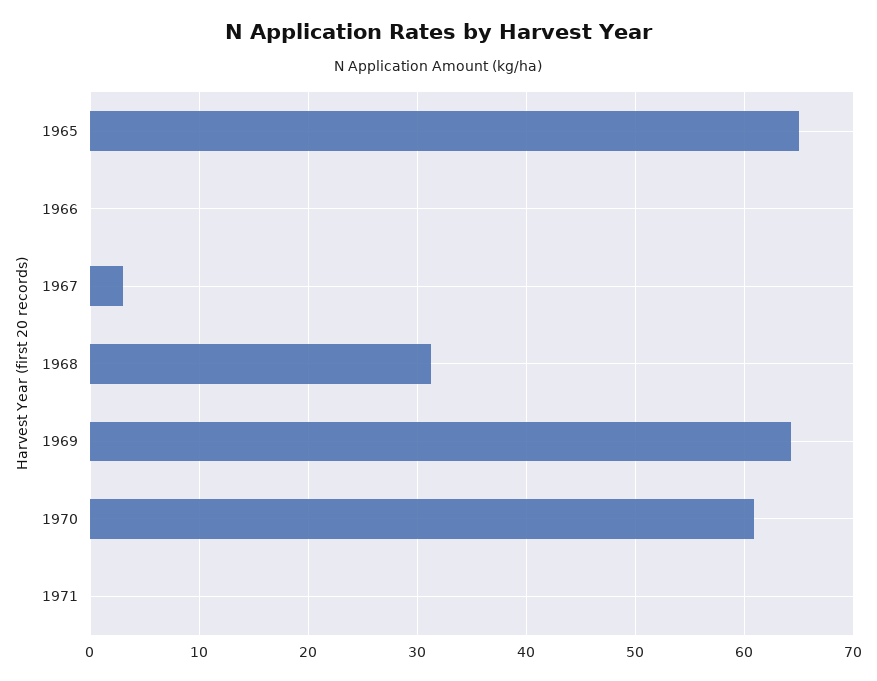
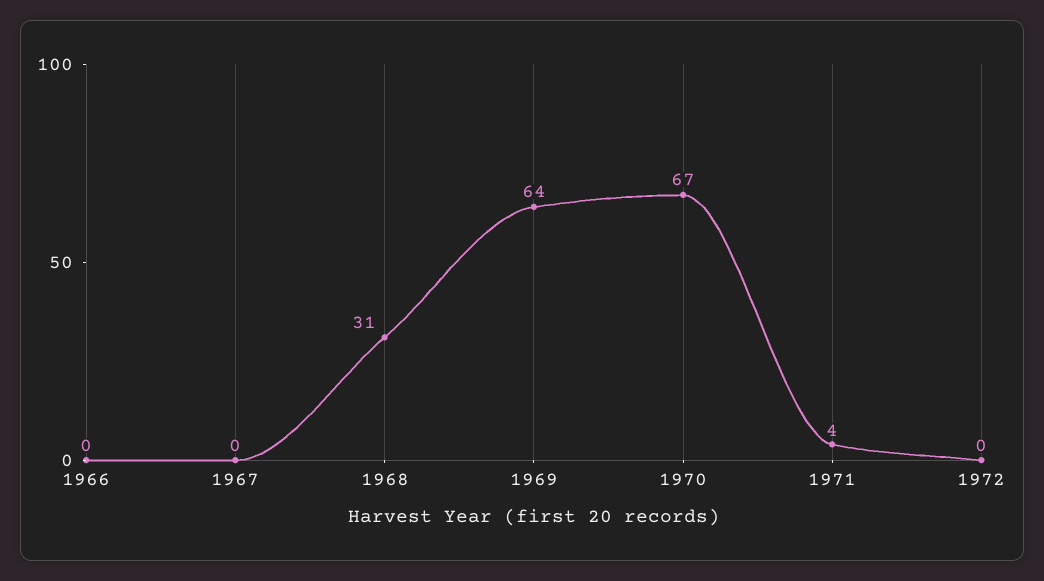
1965: 65 -> none
1967: 3 -> 0
1970: 61 -> 67
1971: 0 -> 4
1972: none -> 0

